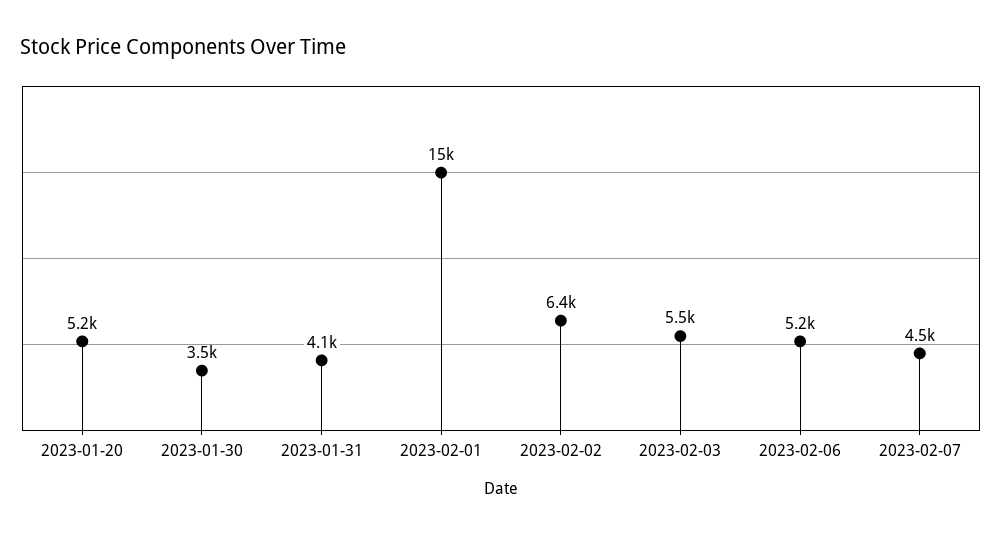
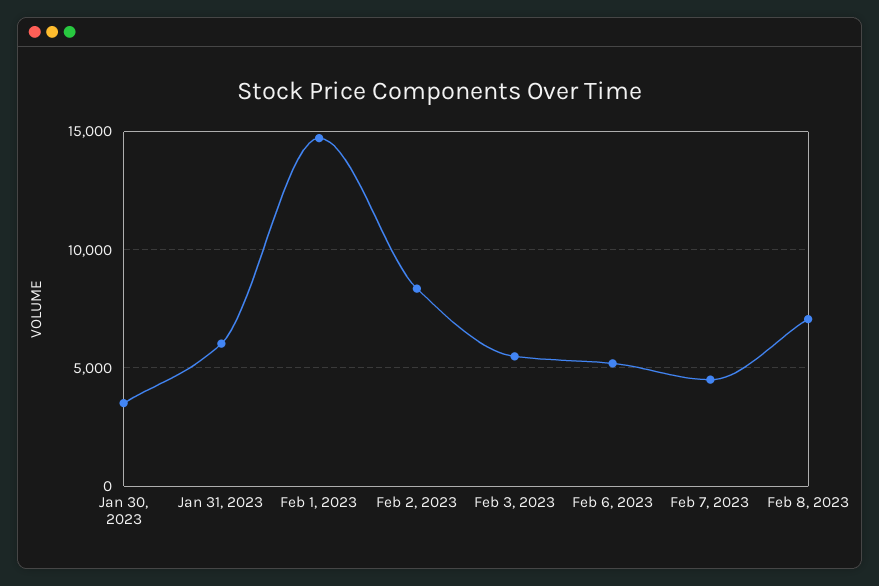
2023-01-20: 5200 -> none
2023-01-31: 4100 -> 6000
2023-02-02: 6400 -> 8500
Feb 8, 2023: none -> 7000

